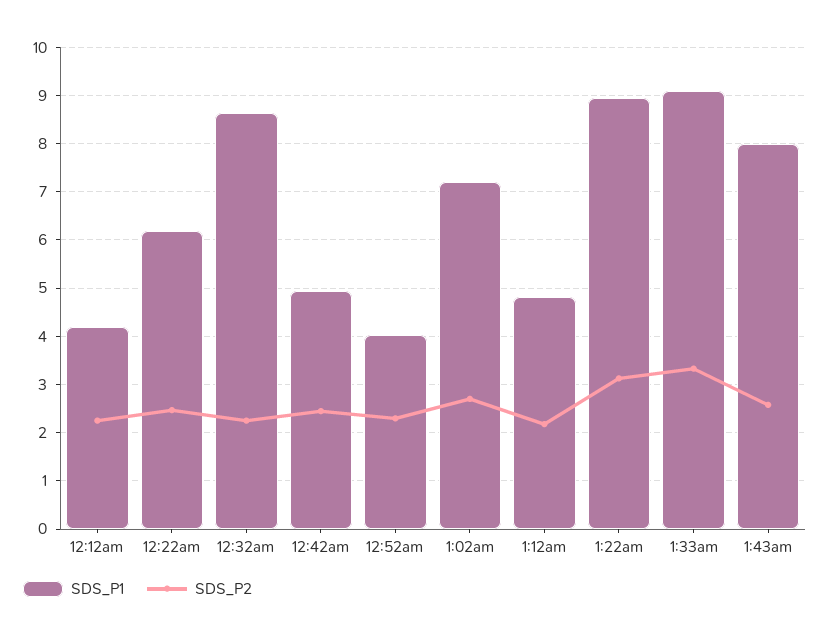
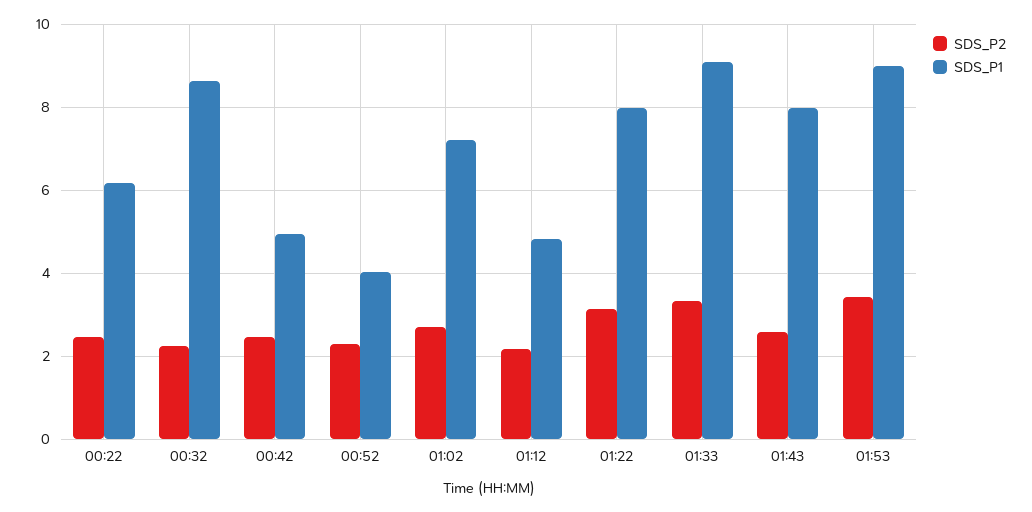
SDS_P1, 12:12am: 4.2 -> none
SDS_P2, 12:12am: 2.2 -> none
SDS_P1, 1:22am: 9 -> 8
SDS_P2, 01:53: none -> 3.4
SDS_P1, 01:53: none -> 9

